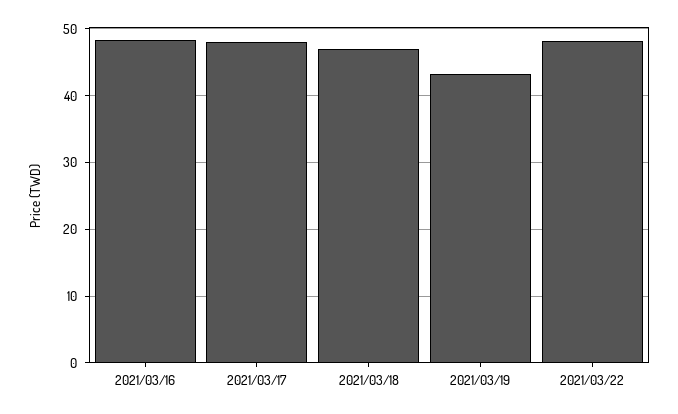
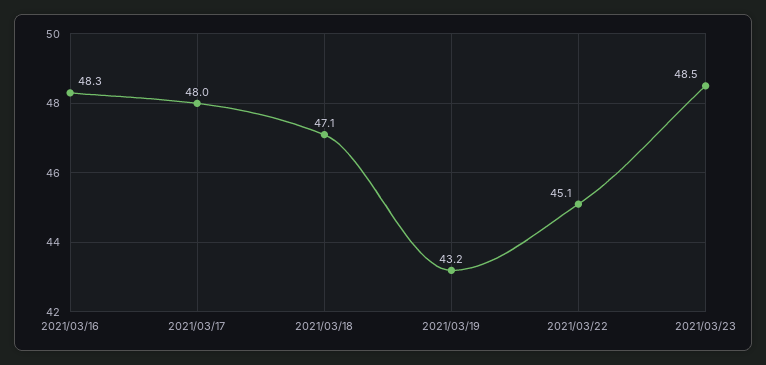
2021/03/22: 48 -> 45.1
2021/03/23: none -> 48.5

